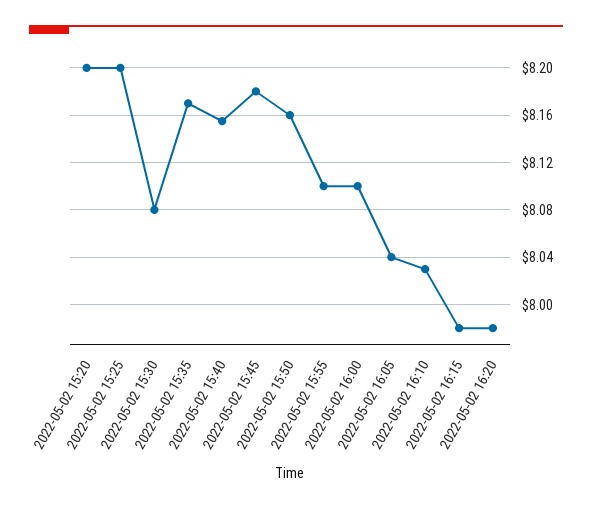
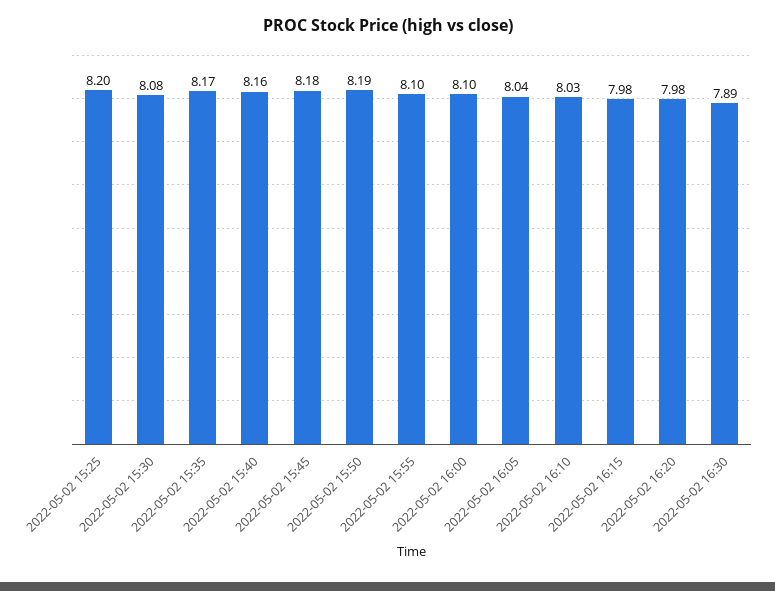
2022-05-02 15:20: 8.2 -> none
2022-05-02 15:50: 8.16 -> 8.19
2022-05-02 16:30: none -> 7.89

